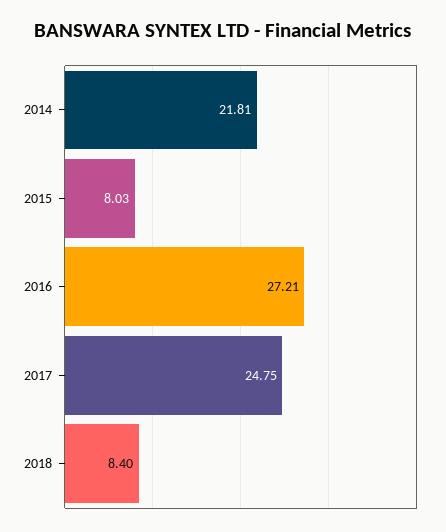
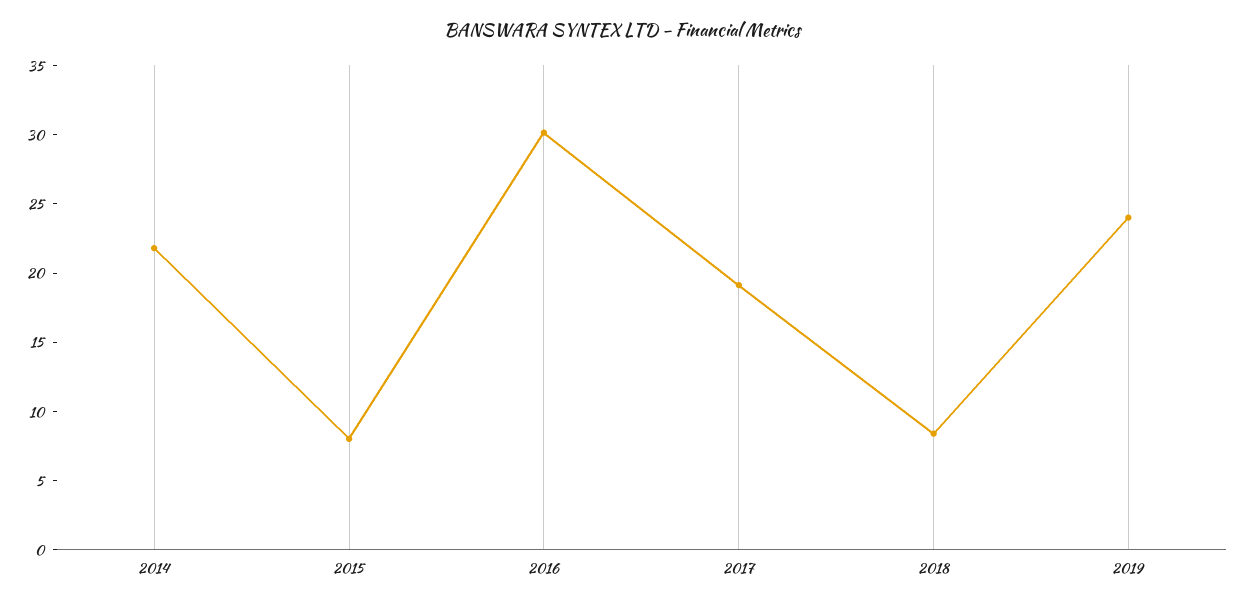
2016: 27.21 -> 30
2017: 24.75 -> 19
2019: none -> 24

